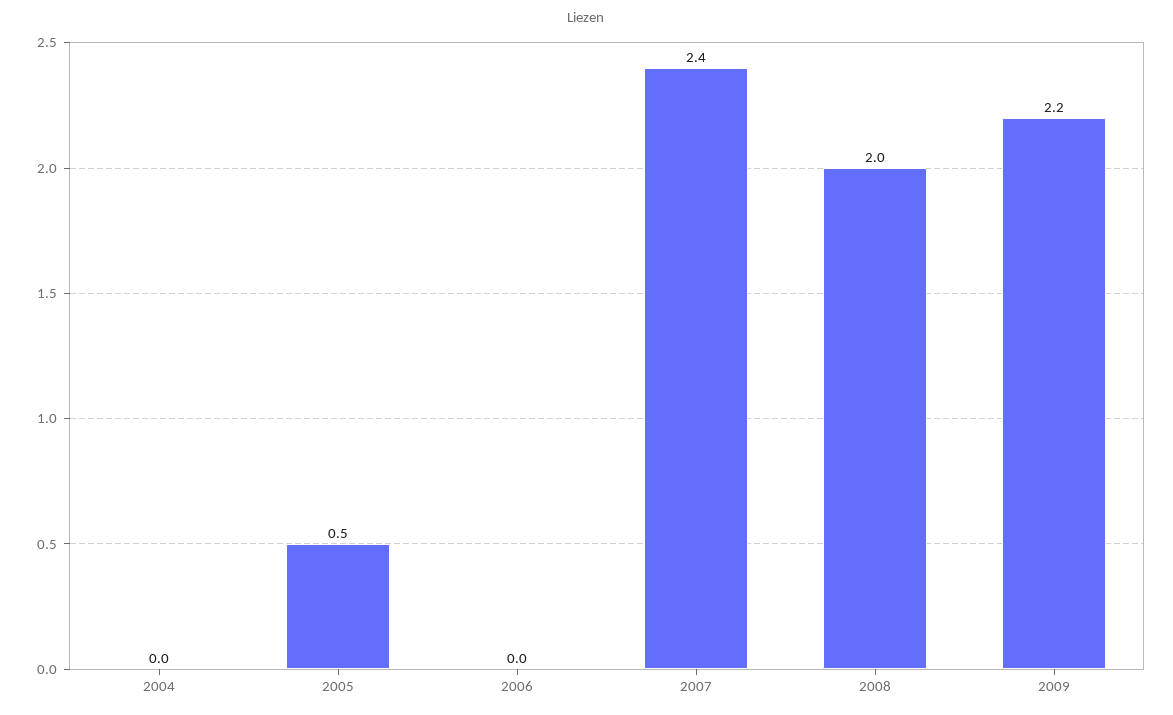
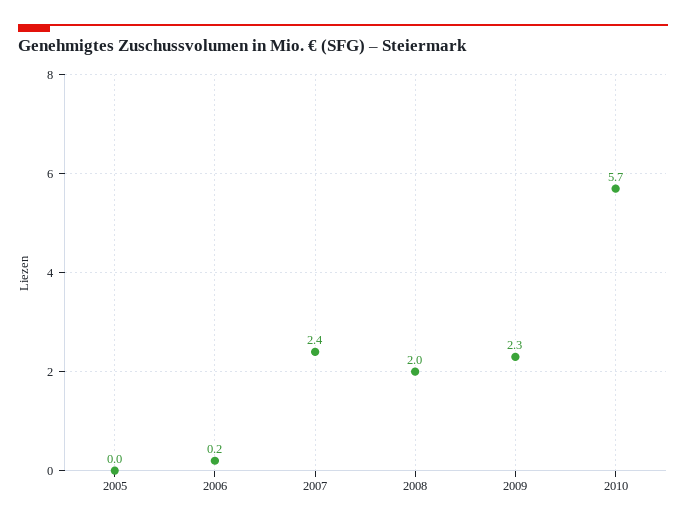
2004: 0 -> none
2005: 0.5 -> 0
2006: 0 -> 0.2
2009: 2.2 -> 2.3
2010: none -> 5.7

